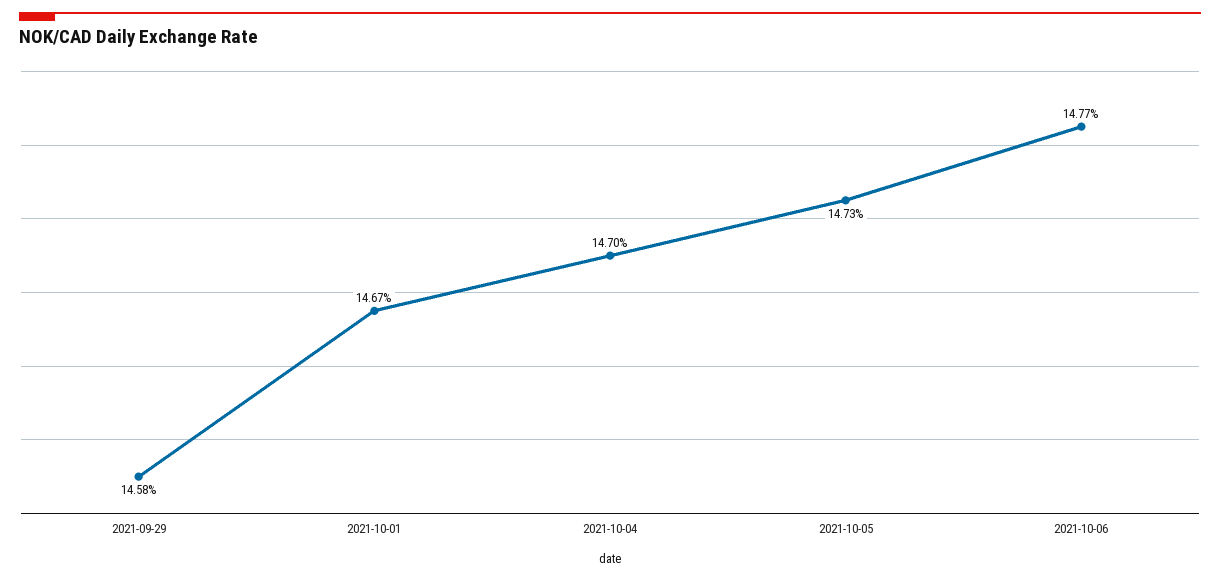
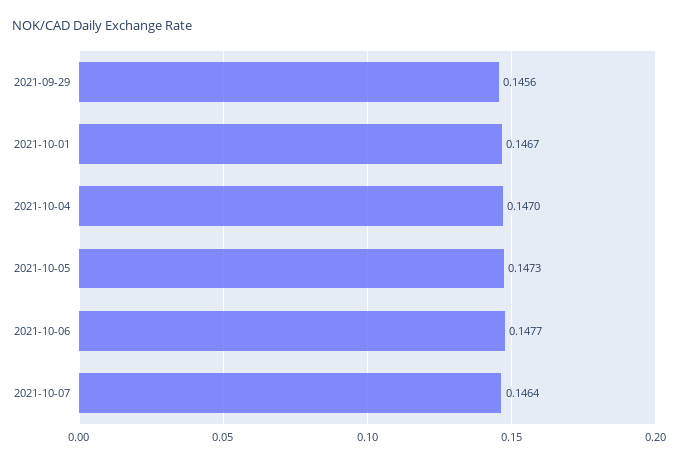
2021-09-29: 0.1458 -> 0.1456
2021-10-07: none -> 0.1464

